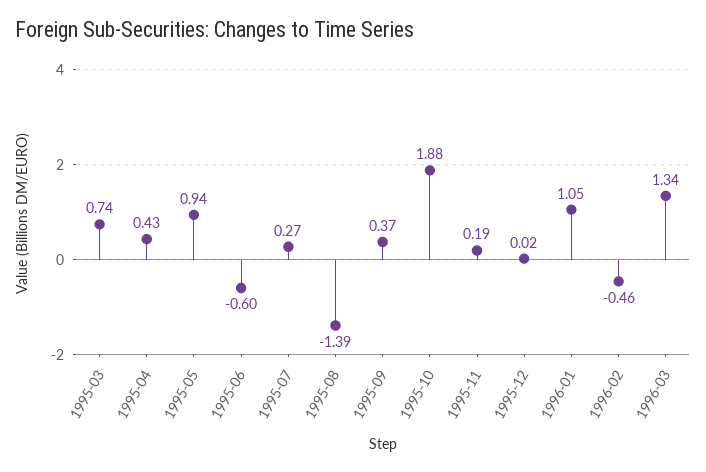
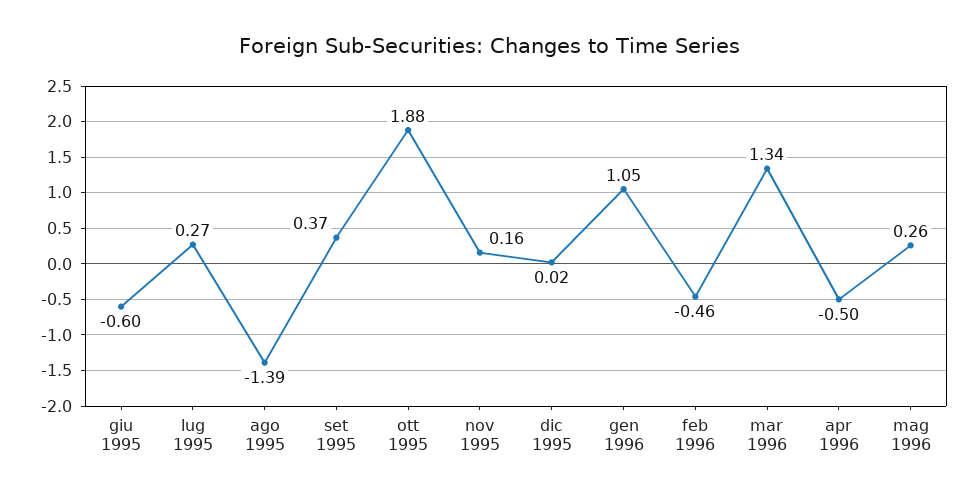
1995-03: 0.74 -> none
1995-04: 0.43 -> none
1995-05: 0.94 -> none
1995-11: 0.19 -> 0.16
apr 1996: none -> -0.5
mag 1996: none -> 0.26

